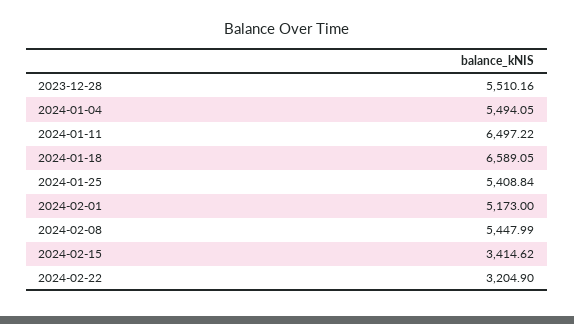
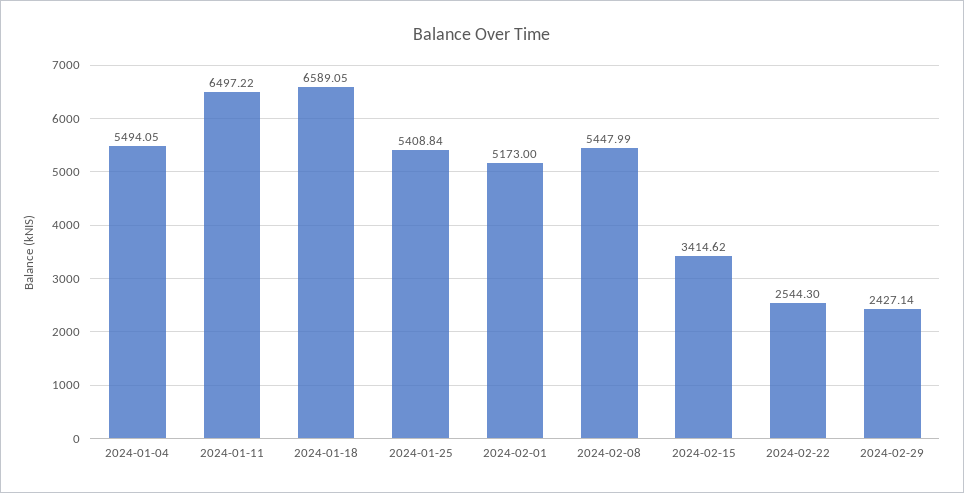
2023-12-28: 5510.16 -> none
2024-02-22: 3204.9 -> 2544.3
2024-02-29: none -> 2427.14

